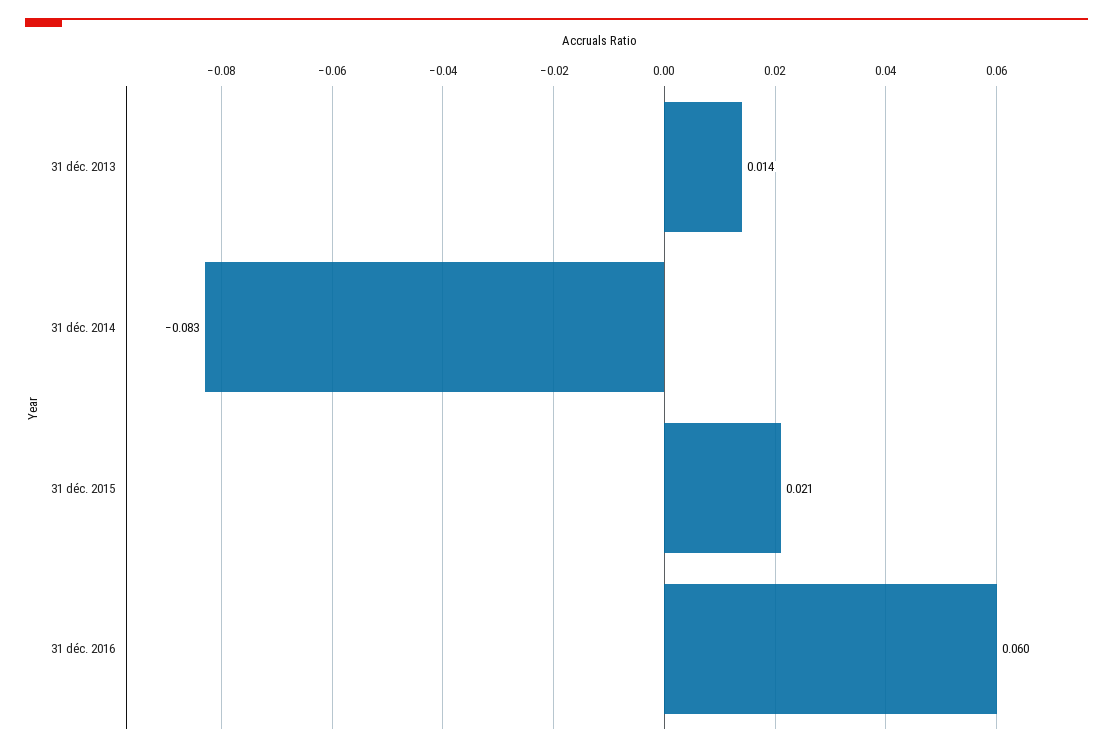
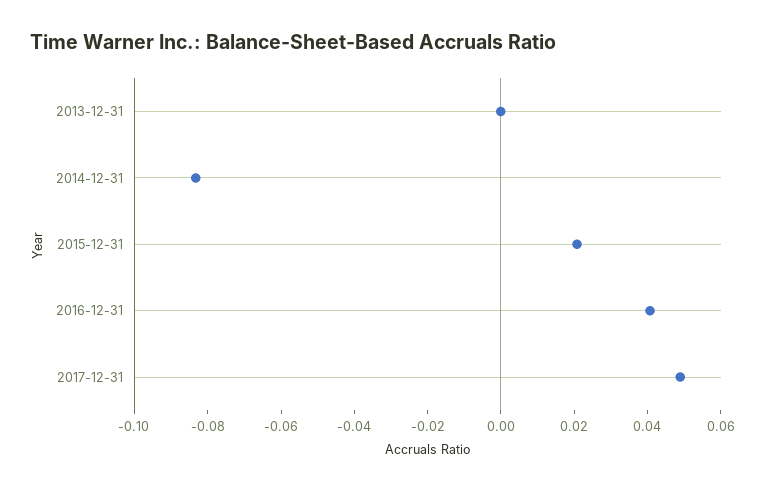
31 déc. 2013: 0.014 -> 0
31 déc. 2016: 0.06 -> 0.04
2017-12-31: none -> 0.05

